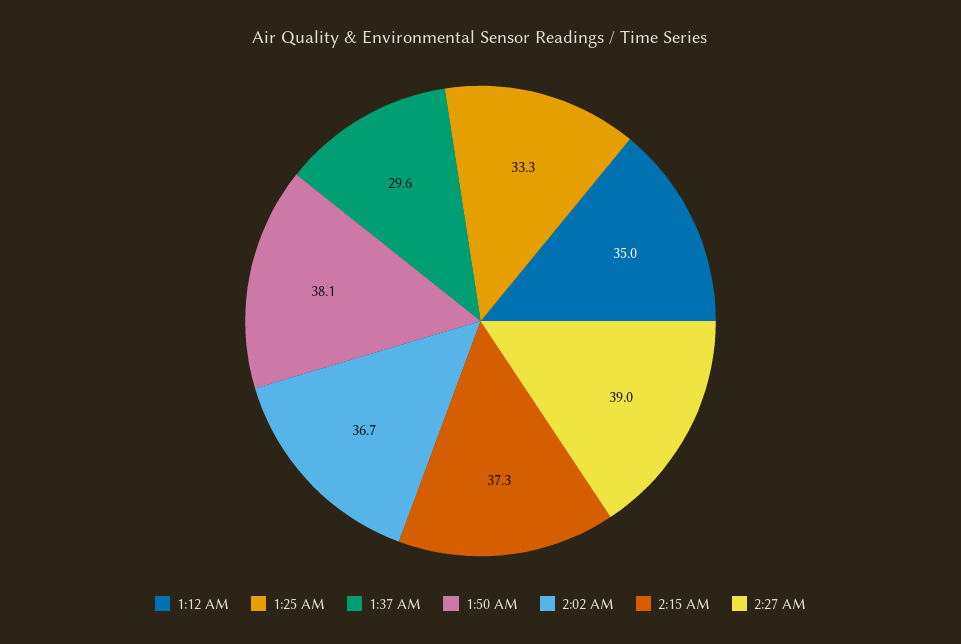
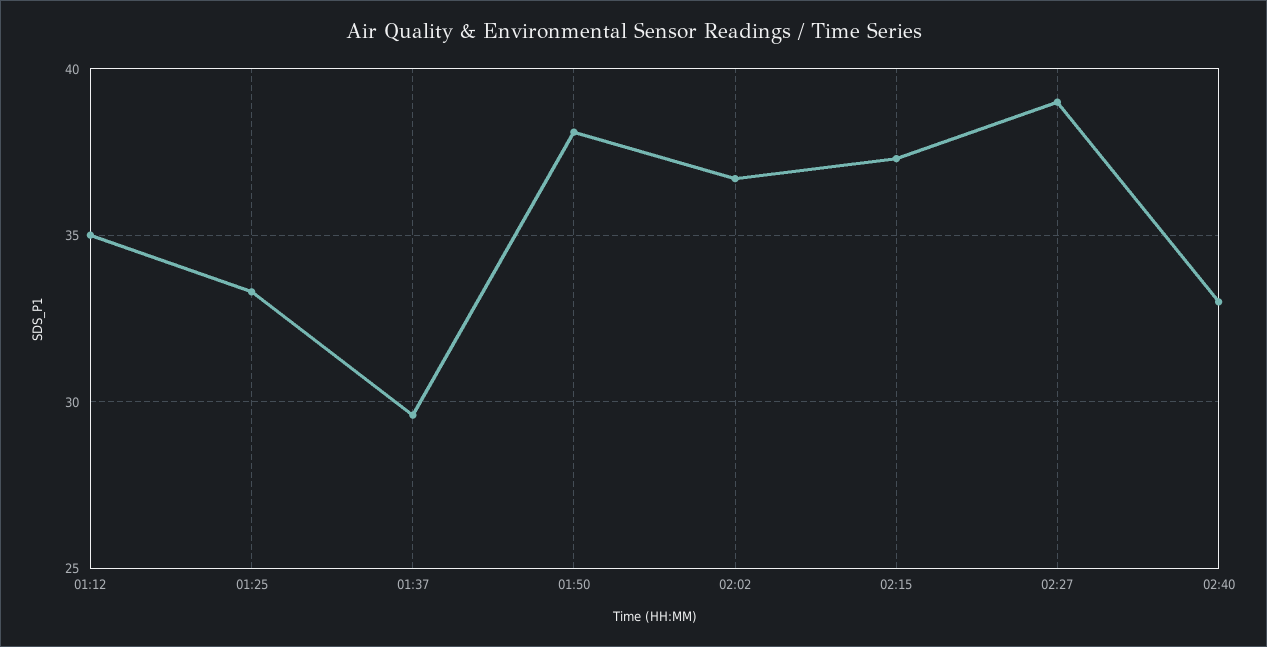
02:40: none -> 33

